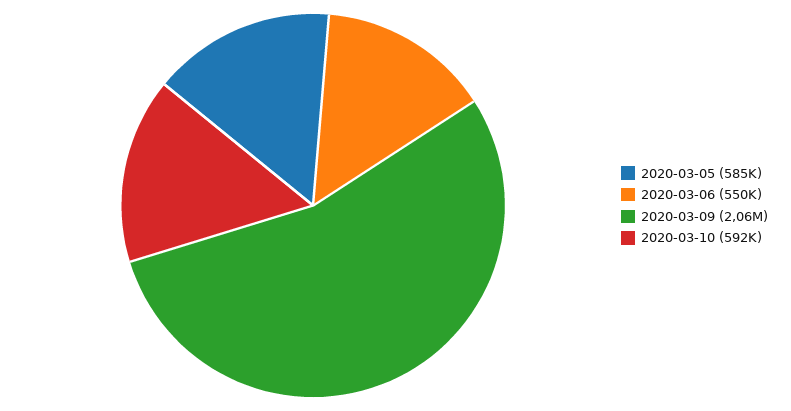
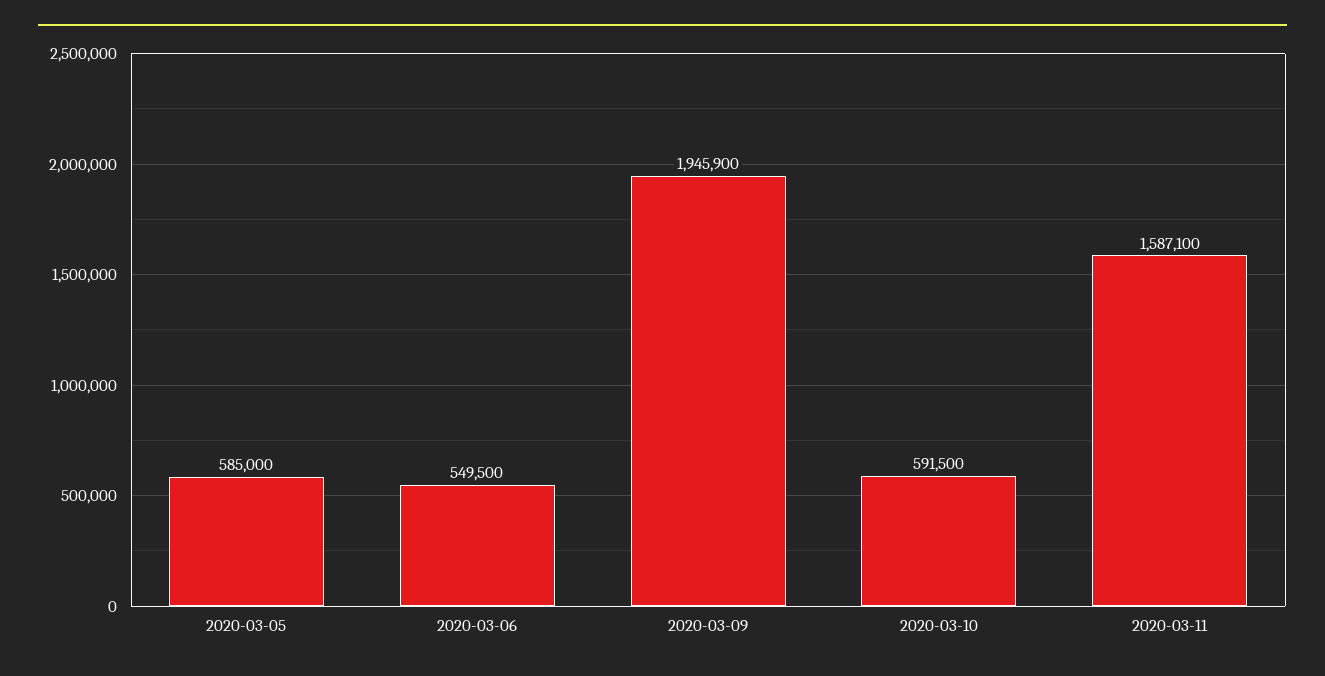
2020-03-09: 2060000 -> 1945900
2020-03-11: none -> 1587100

